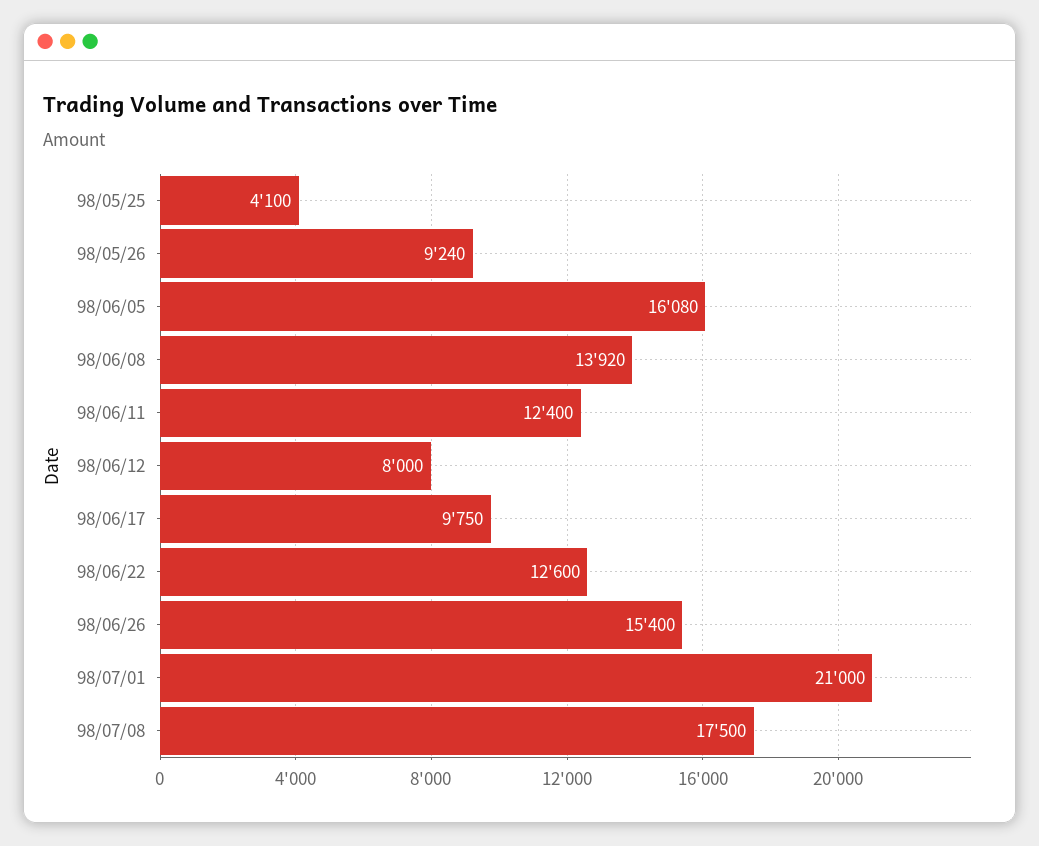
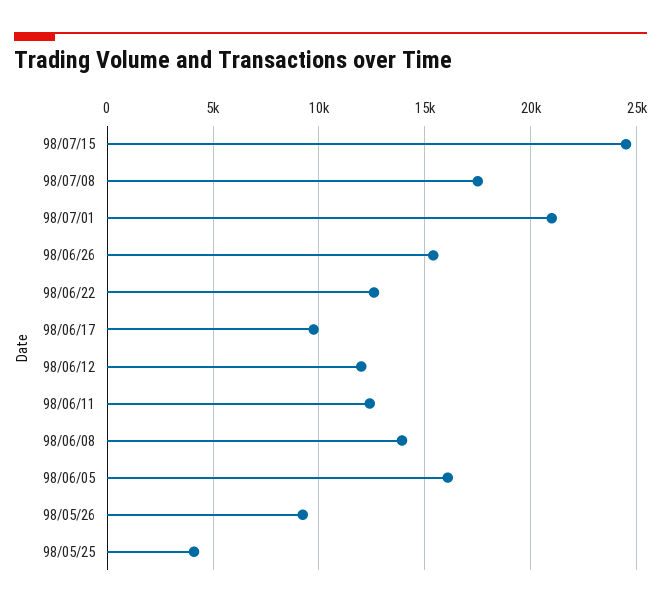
98/06/12: 8000 -> 12000
98/07/15: none -> 24500

